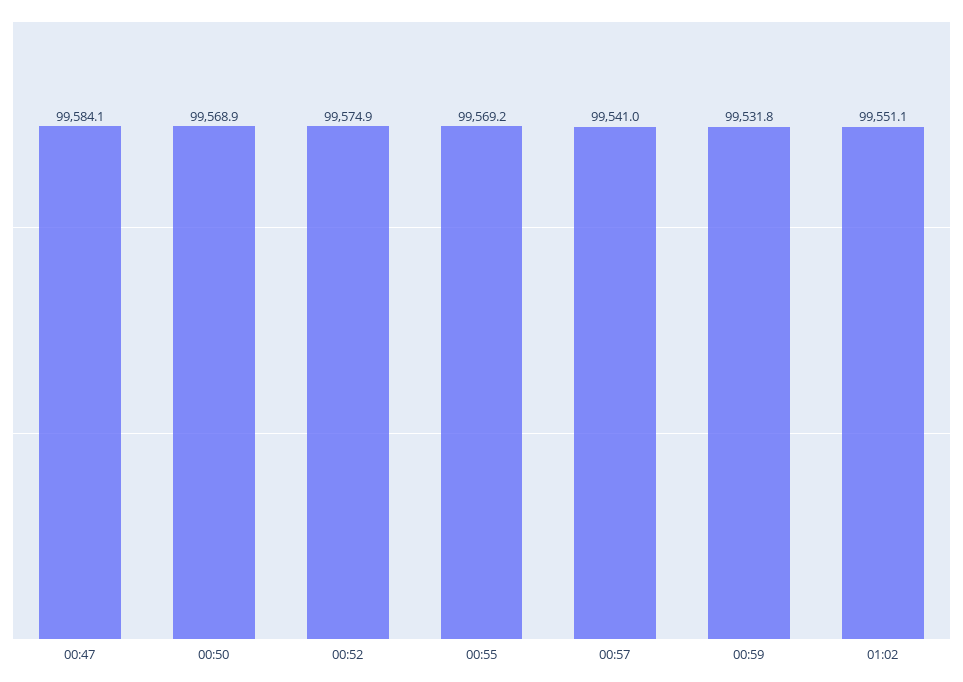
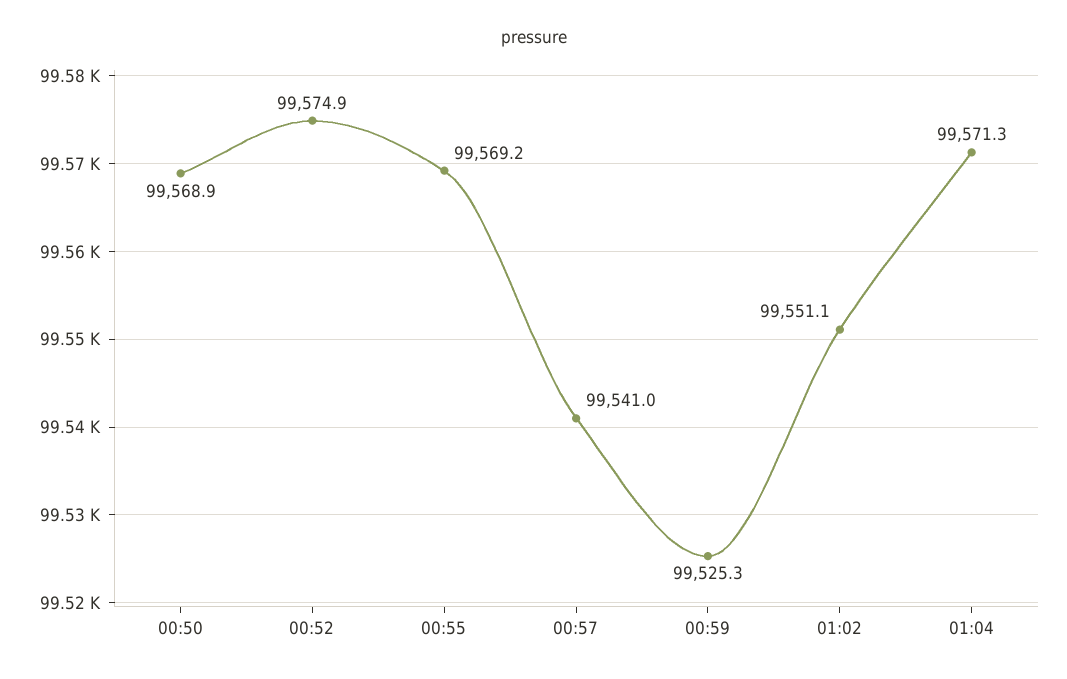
00:47: 99584.1 -> none
00:59: 99531.8 -> 99525.3
01:04: none -> 99571.3

